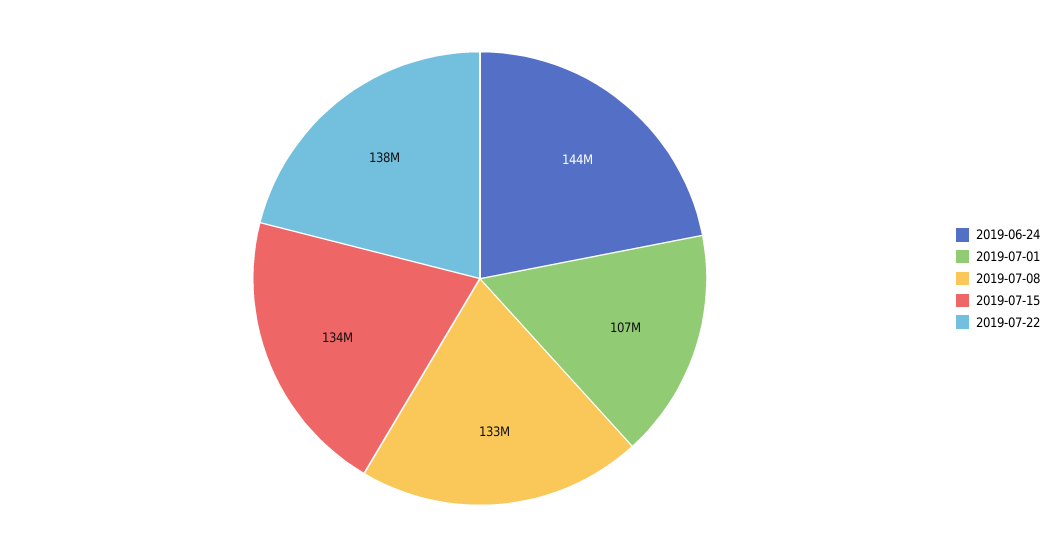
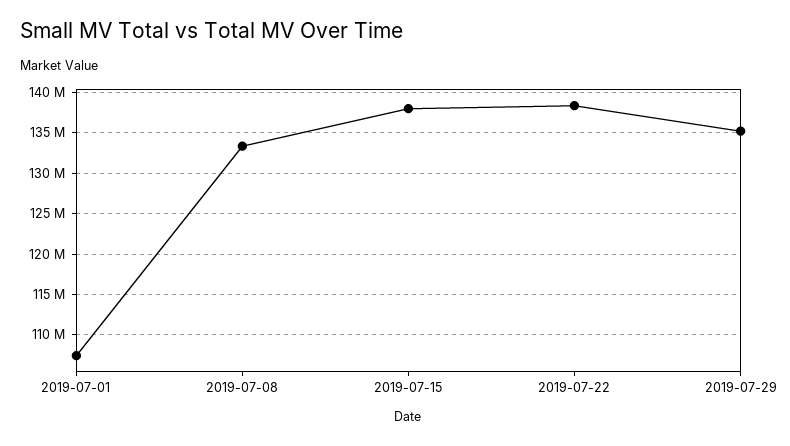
2019-06-24: 144000000 -> none
2019-07-15: 134000000 -> 138000000
2019-07-29: none -> 135000000

